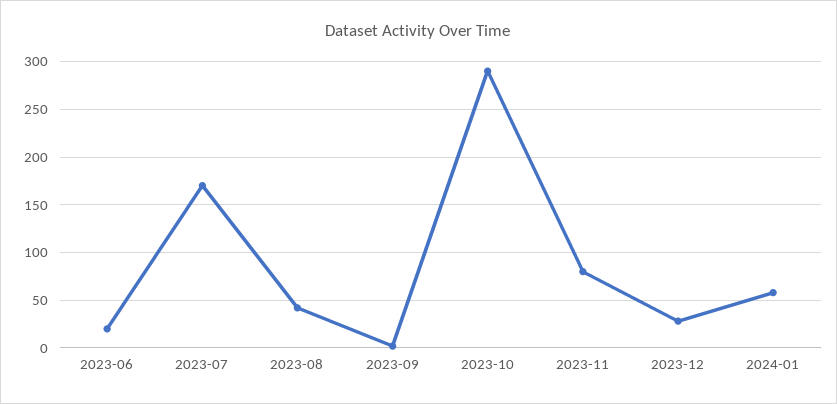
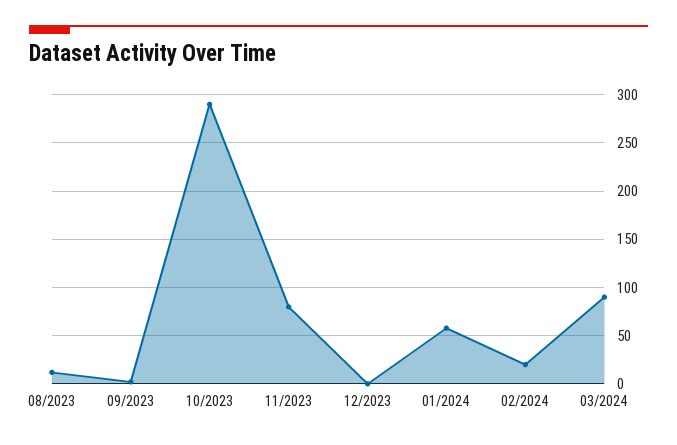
2023-06: 20 -> none
2023-07: 170 -> none
2023-08: 40 -> 10
2023-12: 30 -> 0
02/2024: none -> 20
03/2024: none -> 90

